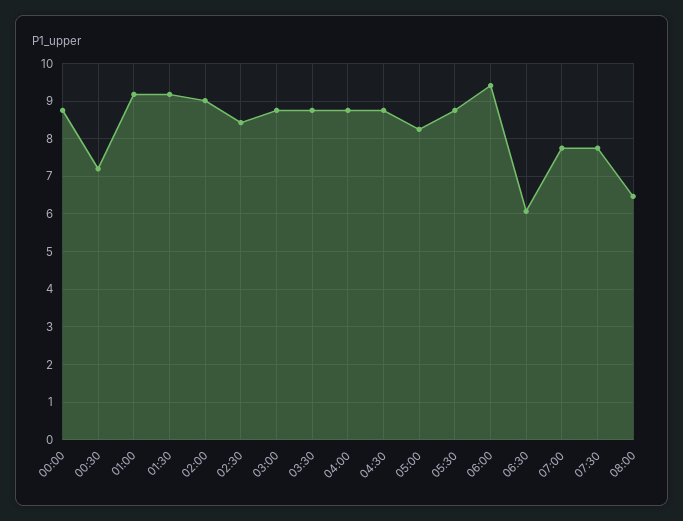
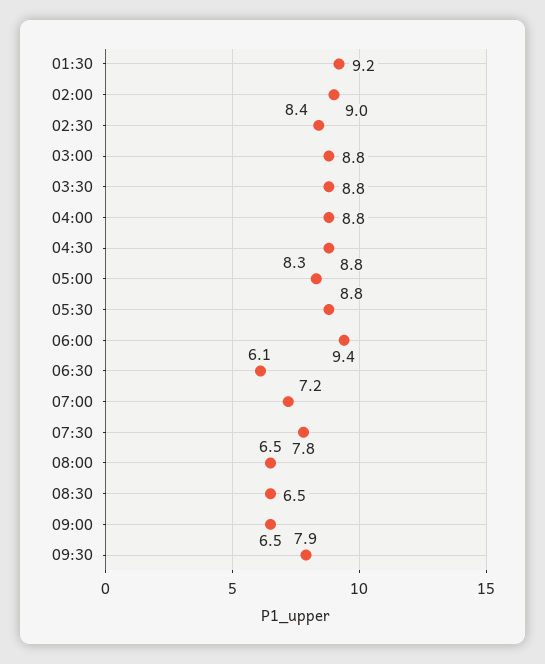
00:00: 8.8 -> none
00:30: 7.2 -> none
01:00: 9.2 -> none
07:00: 7.8 -> 7.2
08:30: none -> 6.5
09:00: none -> 6.5
09:30: none -> 7.9

